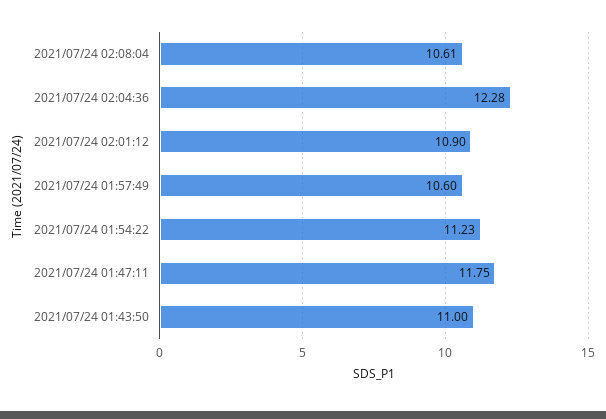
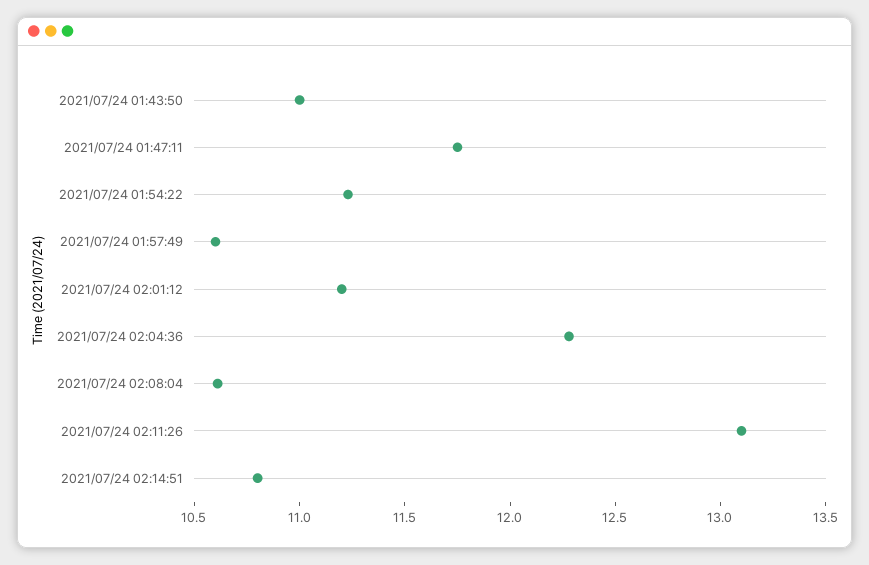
2021/07/24 02:01:12: 10.9 -> 11.2
2021/07/24 02:11:26: none -> 13.1
2021/07/24 02:14:51: none -> 10.8

